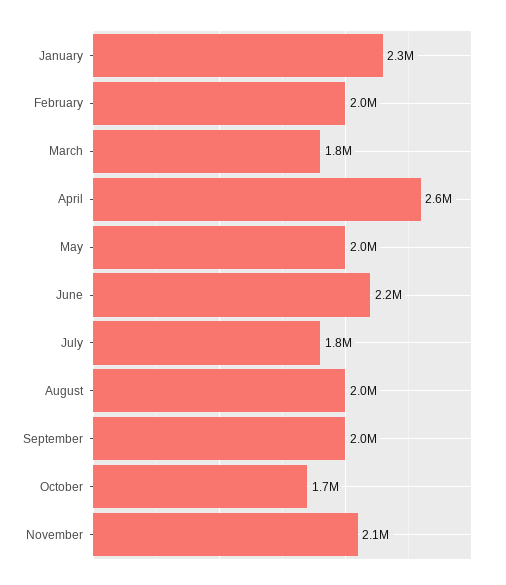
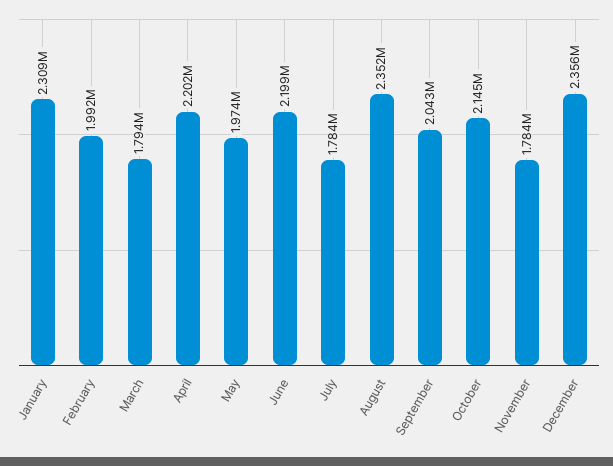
April: 2600000 -> 2202000
August: 2000000 -> 2352000
October: 1700000 -> 2145000
November: 2100000 -> 1784000
December: none -> 2356000

